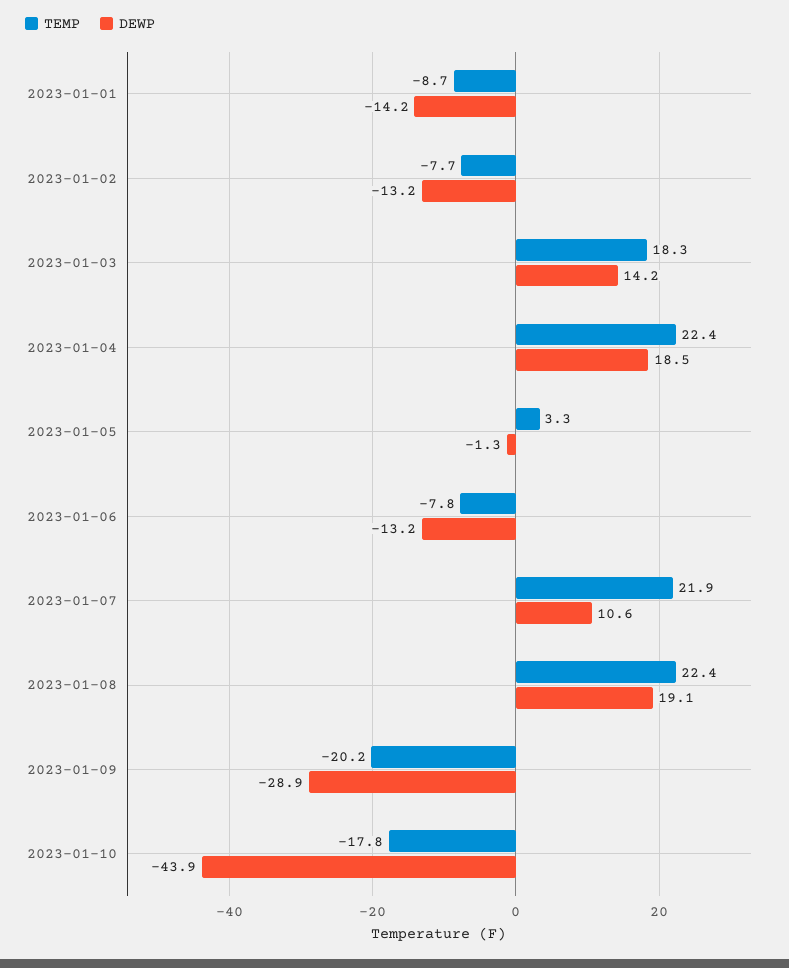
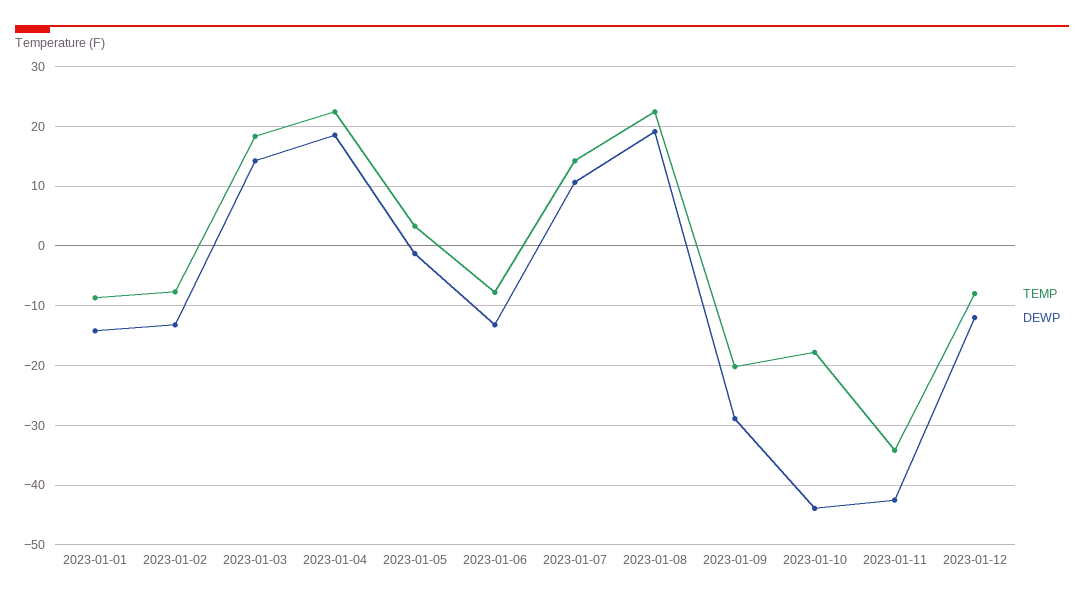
TEMP, 2023-01-07: 21.9 -> 14
TEMP, 2023-01-11: none -> -34
DEWP, 2023-01-11: none -> -42
TEMP, 2023-01-12: none -> -8
DEWP, 2023-01-12: none -> -12

